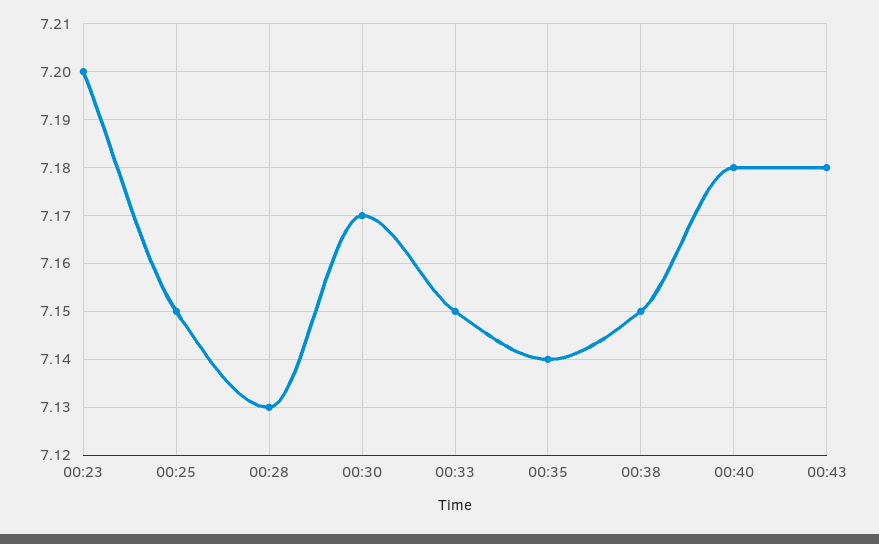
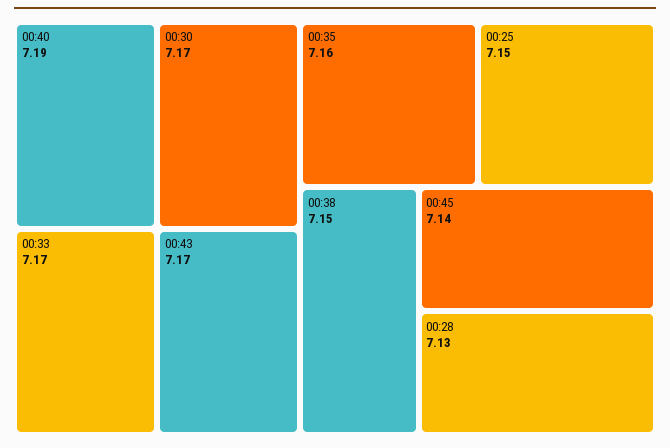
00:23: 7.2 -> none
00:33: 7.15 -> 7.17
00:35: 7.14 -> 7.16
00:40: 7.18 -> 7.19
00:43: 7.18 -> 7.17
00:45: none -> 7.14

